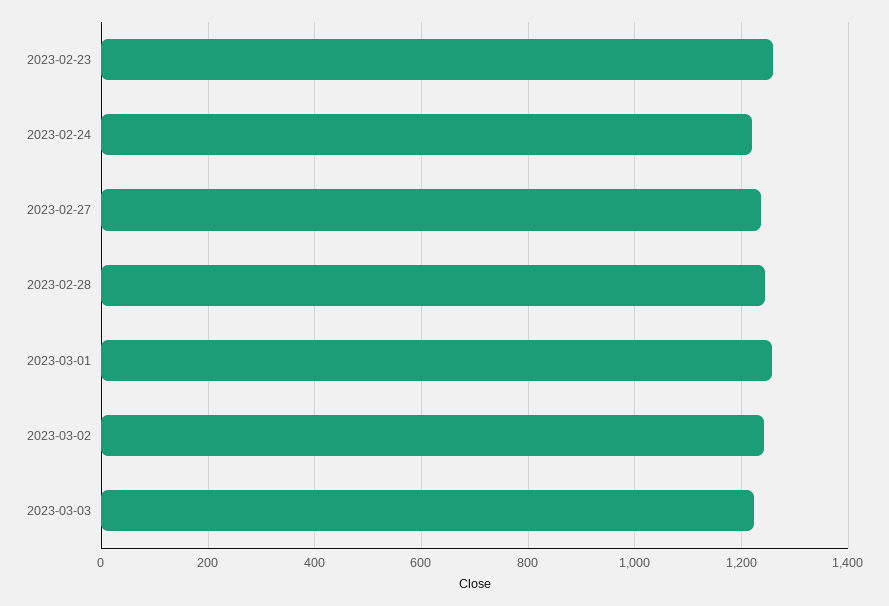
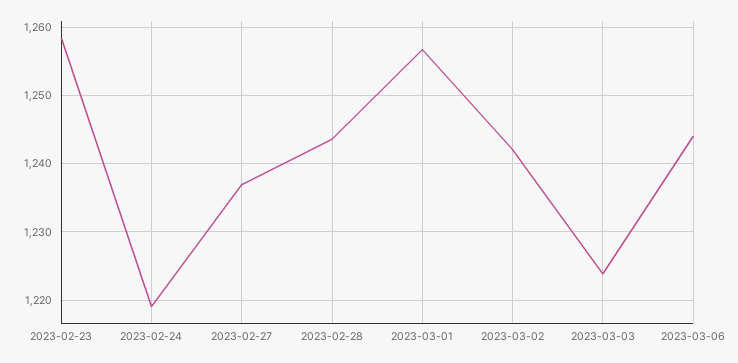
2023-03-06: none -> 1244

